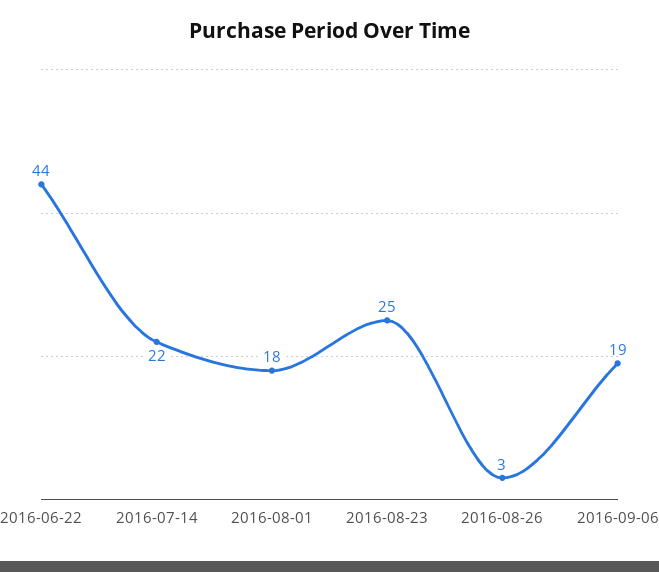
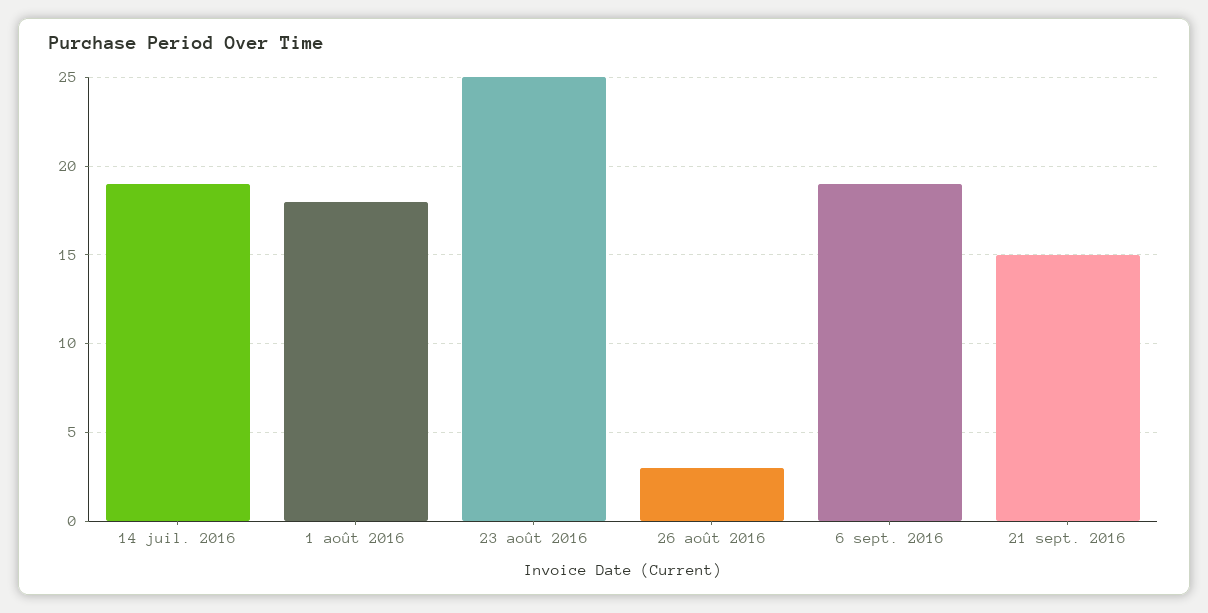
2016-06-22: 44 -> none
2016-07-14: 22 -> 19
21 sept. 2016: none -> 15

